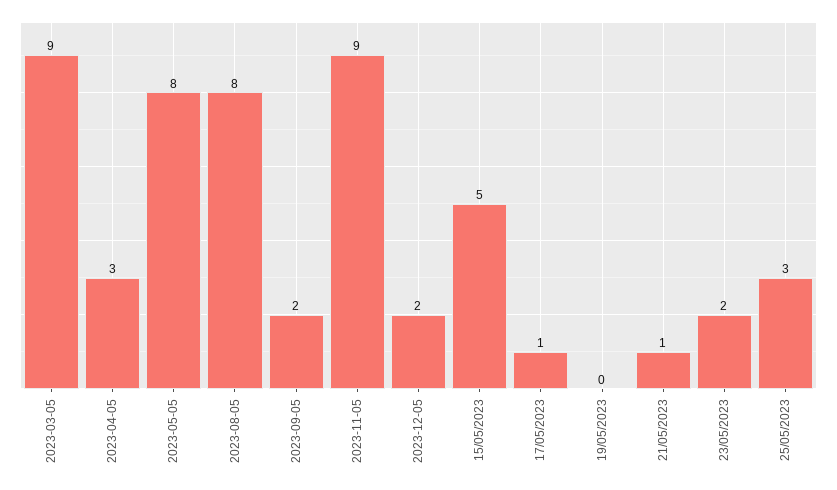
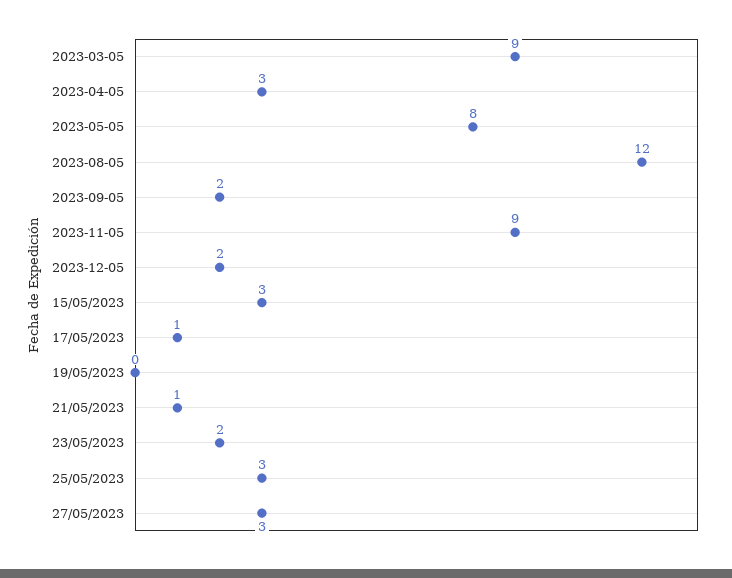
2023-08-05: 8 -> 12
15/05/2023: 5 -> 3
27/05/2023: none -> 3

